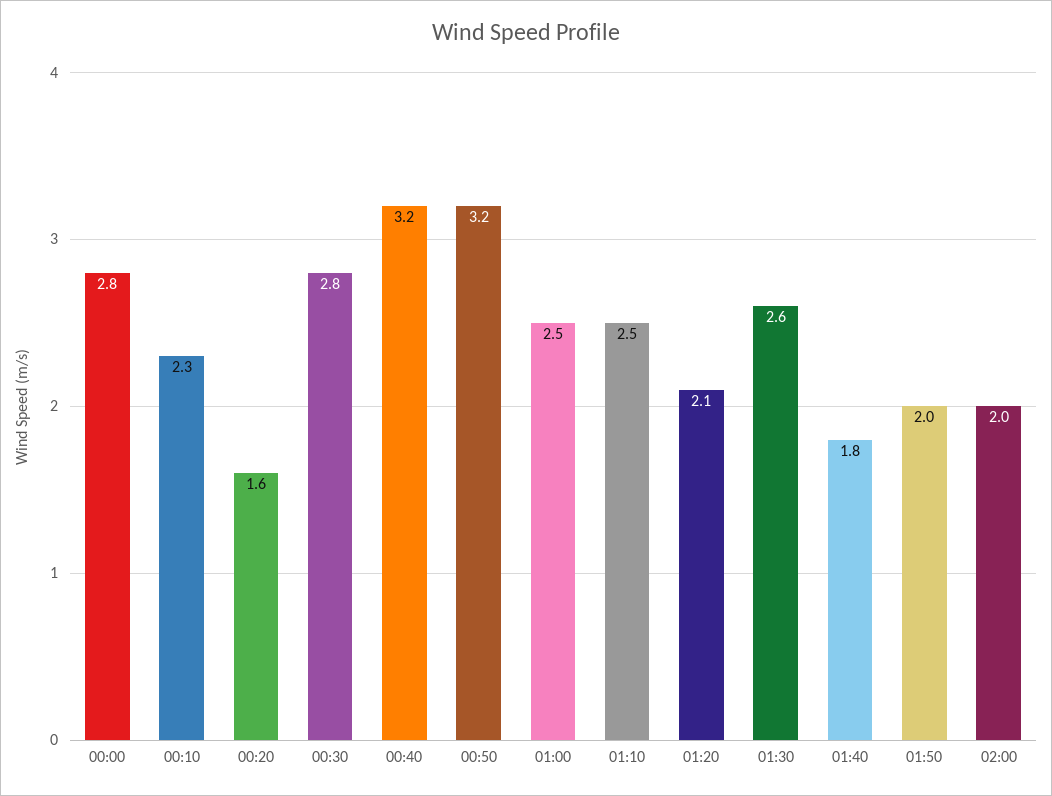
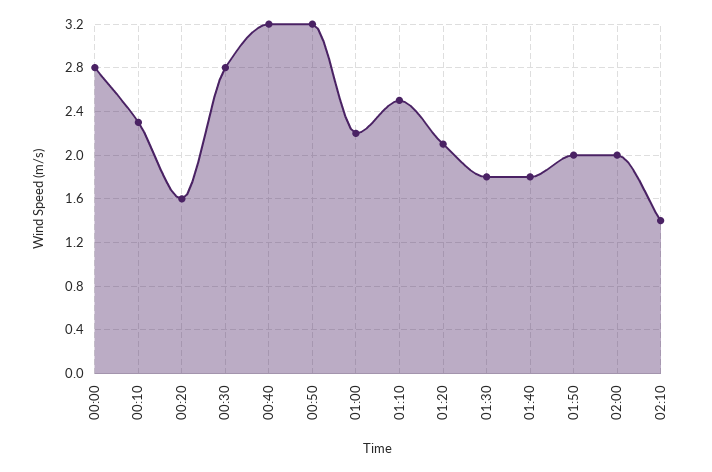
01:00: 2.5 -> 2.2
01:30: 2.6 -> 1.8
02:10: none -> 1.4

